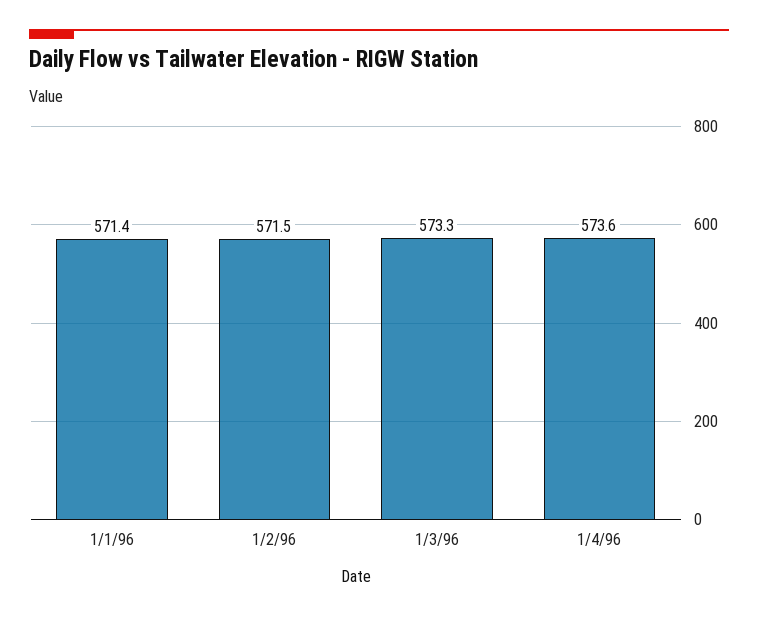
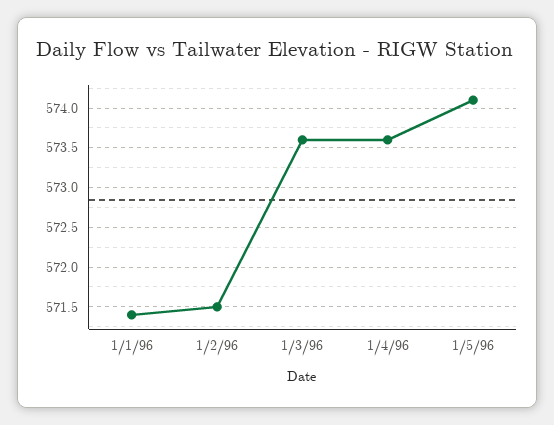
1/3/96: 573.3 -> 573.6
1/5/96: none -> 574.1

